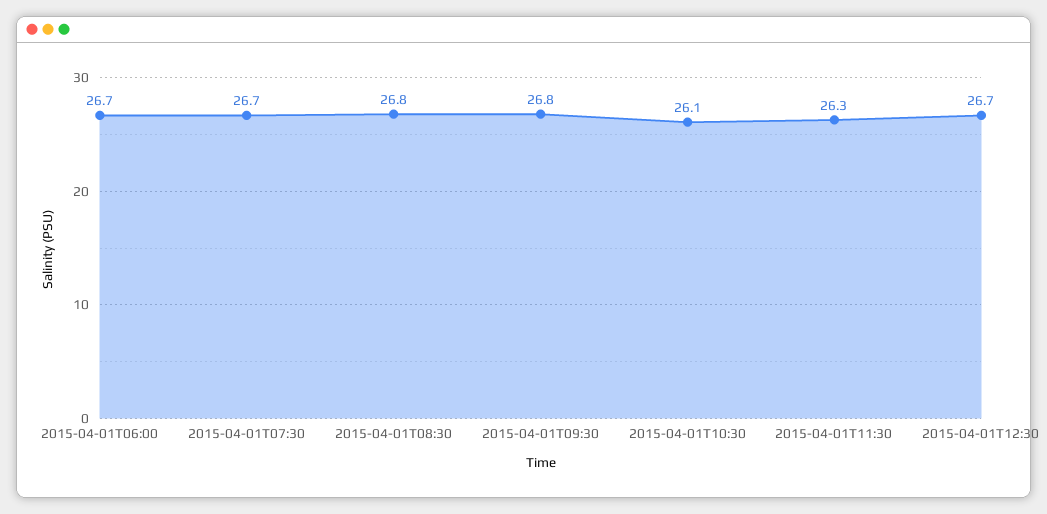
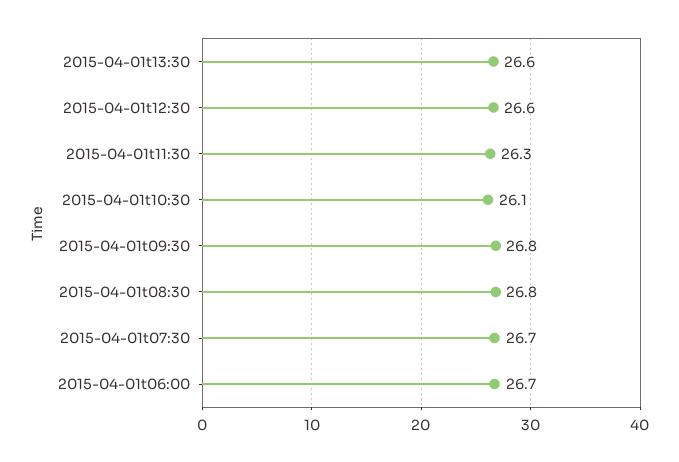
2015-04-01T12:30: 26.7 -> 26.6
2015-04-01t13:30: none -> 26.6

